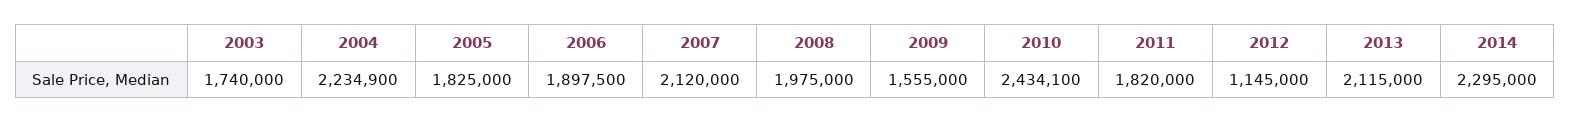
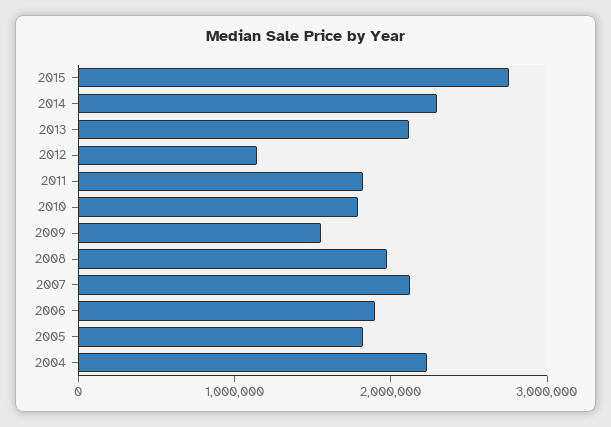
2003: 1740000 -> none
2010: 2434100 -> 1800000
2015: none -> 2800000

